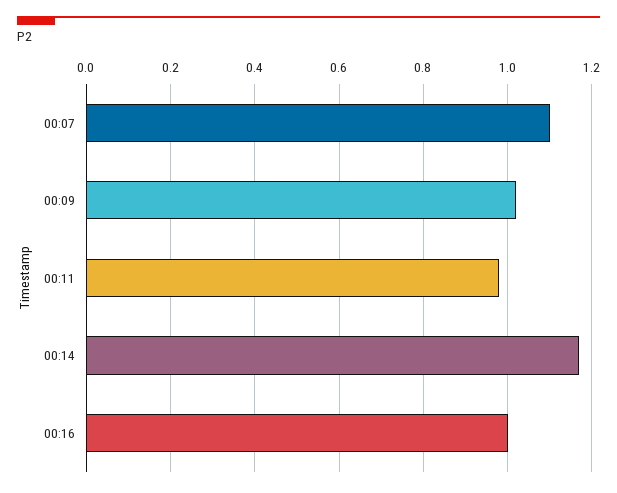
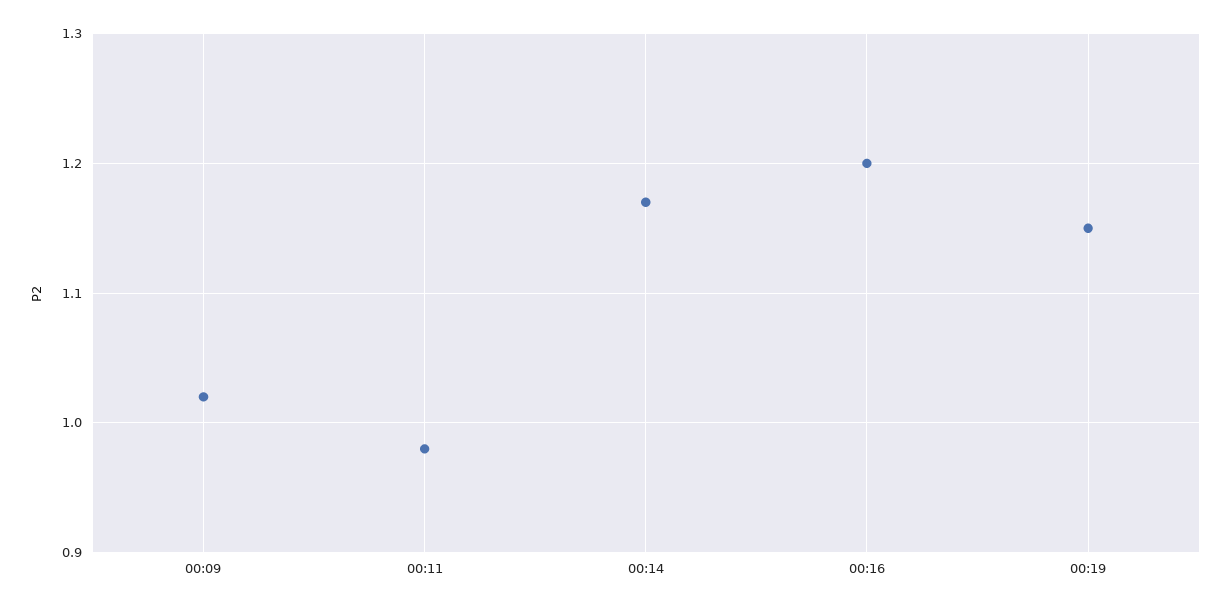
00:07: 1.1 -> none
00:16: 1 -> 1.2
00:19: none -> 1.15

